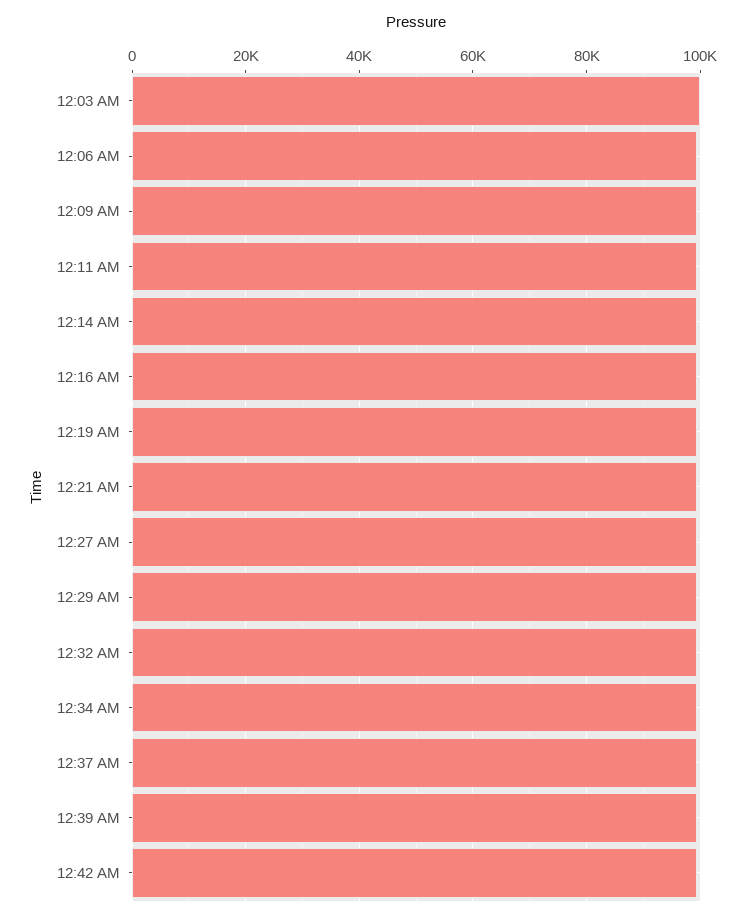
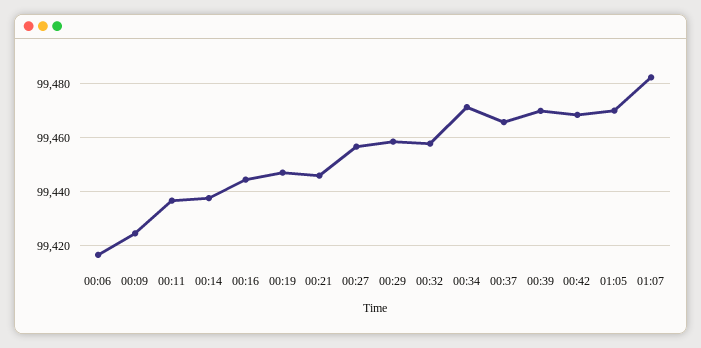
12:03 AM: 100000 -> none
01:05: none -> 99470
01:07: none -> 99482.5

